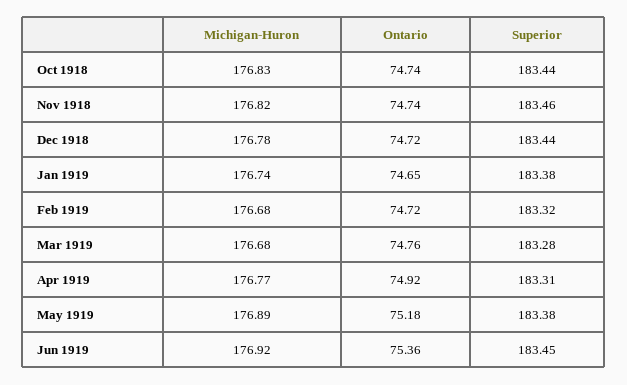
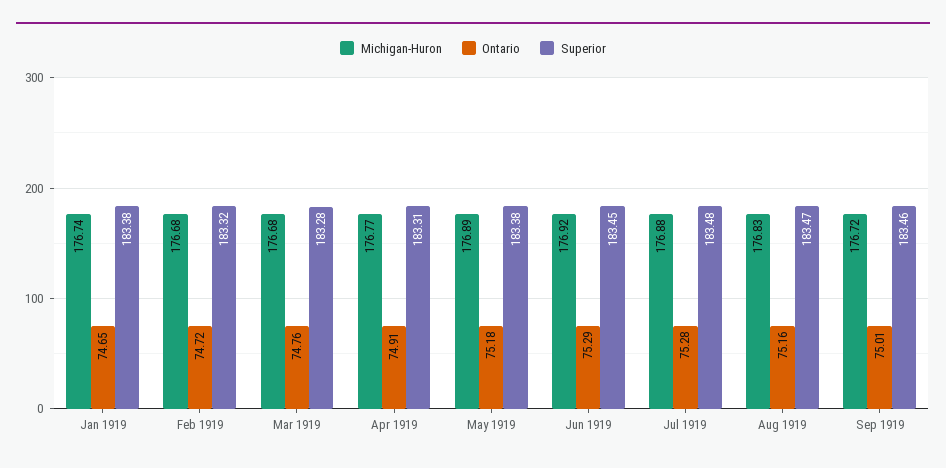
Michigan-Huron, Oct 1918: 176.83 -> none
Ontario, Oct 1918: 74.74 -> none
Superior, Oct 1918: 183.44 -> none
Michigan-Huron, Nov 1918: 176.82 -> none
Ontario, Nov 1918: 74.74 -> none
Superior, Nov 1918: 183.46 -> none
Michigan-Huron, Dec 1918: 176.78 -> none
Ontario, Dec 1918: 74.72 -> none
Superior, Dec 1918: 183.44 -> none
Ontario, Apr 1919: 74.92 -> 74.91
Ontario, Jun 1919: 75.36 -> 75.29
Michigan-Huron, Jul 1919: none -> 176.88
Ontario, Jul 1919: none -> 75.28
Superior, Jul 1919: none -> 183.48
Michigan-Huron, Aug 1919: none -> 176.83
Ontario, Aug 1919: none -> 75.16
Superior, Aug 1919: none -> 183.47
Michigan-Huron, Sep 1919: none -> 176.72
Ontario, Sep 1919: none -> 75.01
Superior, Sep 1919: none -> 183.46

